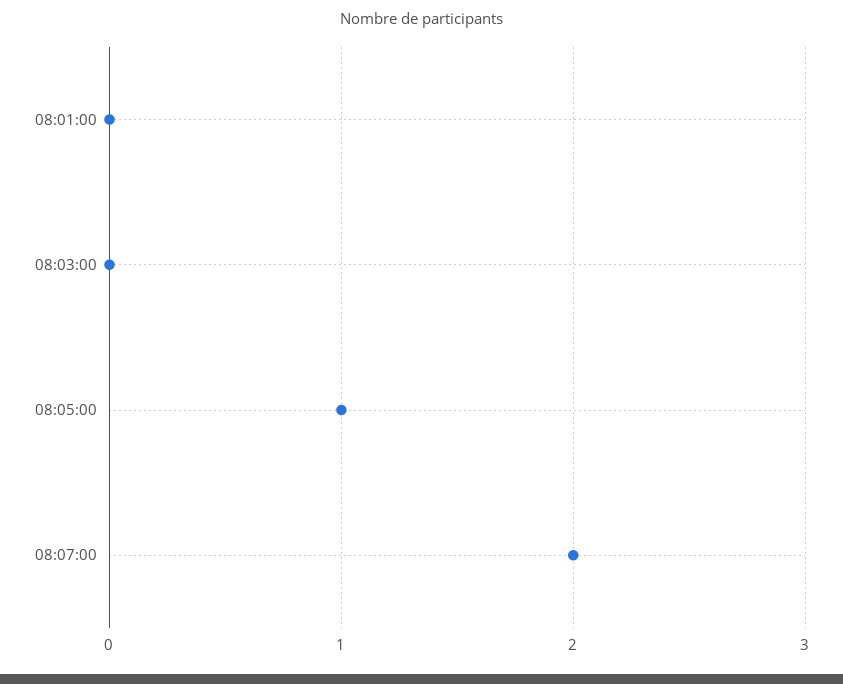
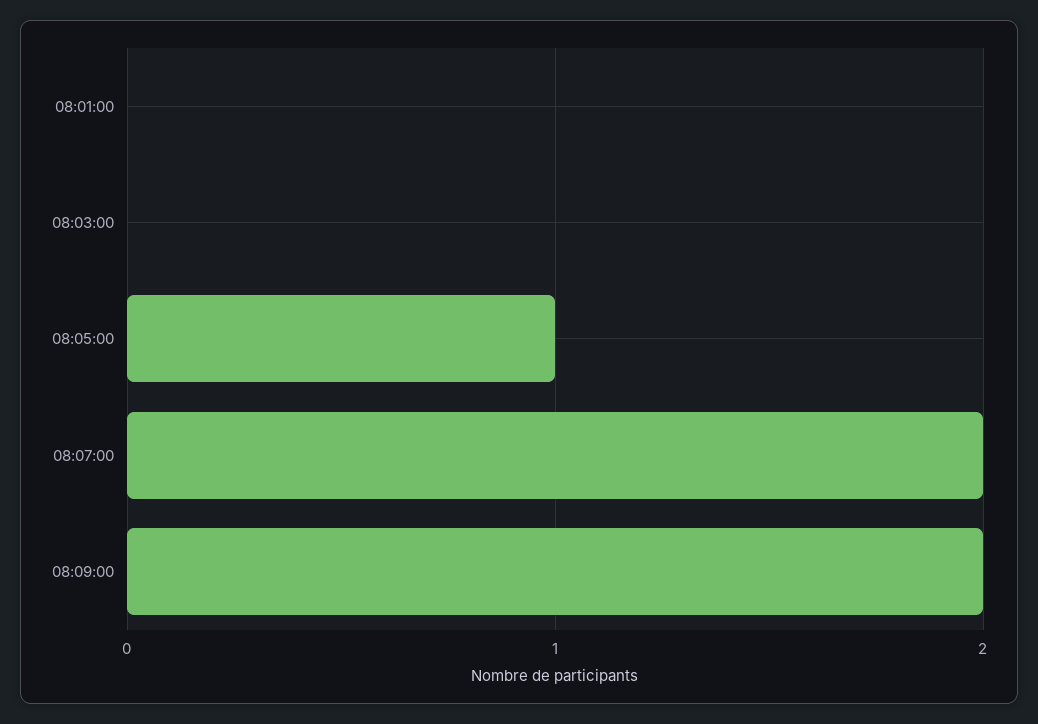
08:09:00: none -> 2

